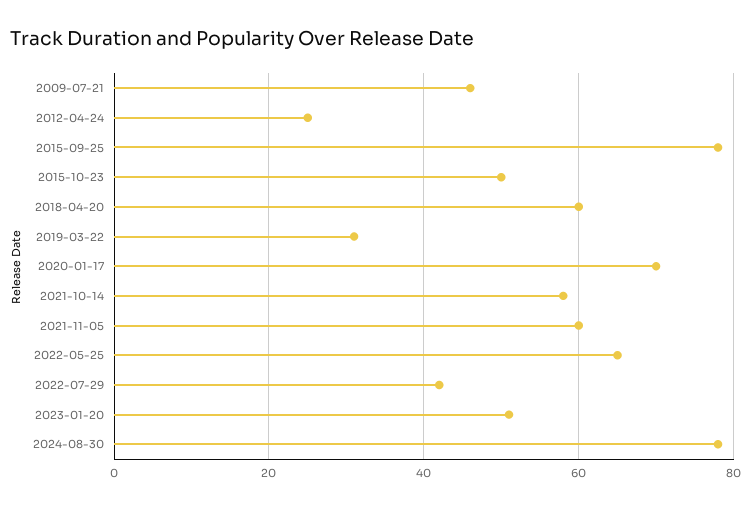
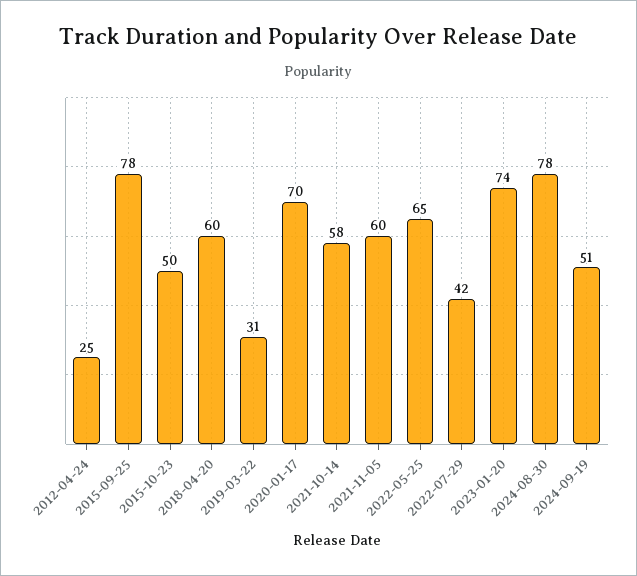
2009-07-21: 45 -> none
2023-01-20: 50 -> 74
2024-09-19: none -> 51

